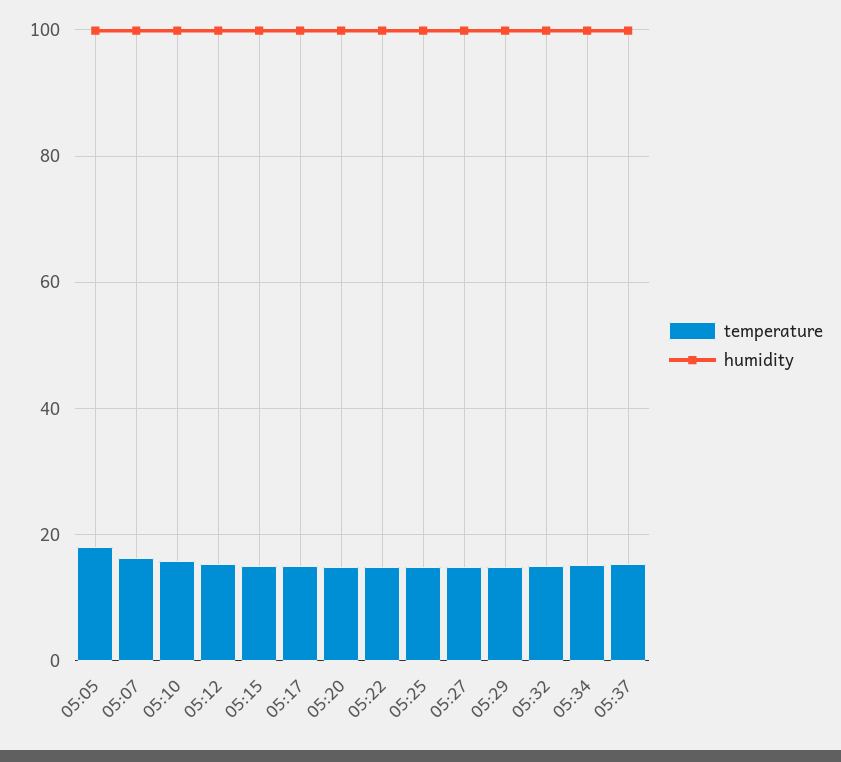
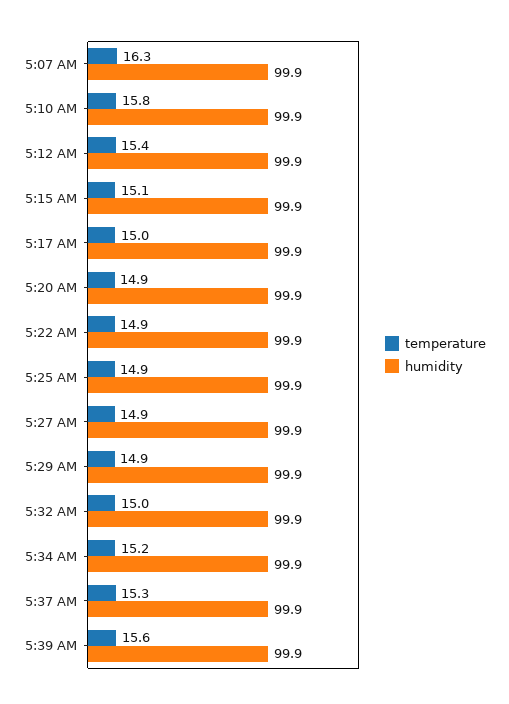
temperature, 05:05: 18 -> none
humidity, 05:05: 100 -> none
temperature, 5:39 AM: none -> 15.6
humidity, 5:39 AM: none -> 99.9

